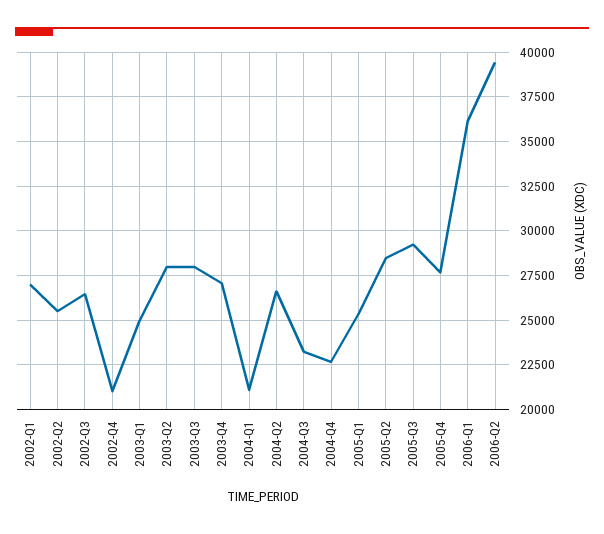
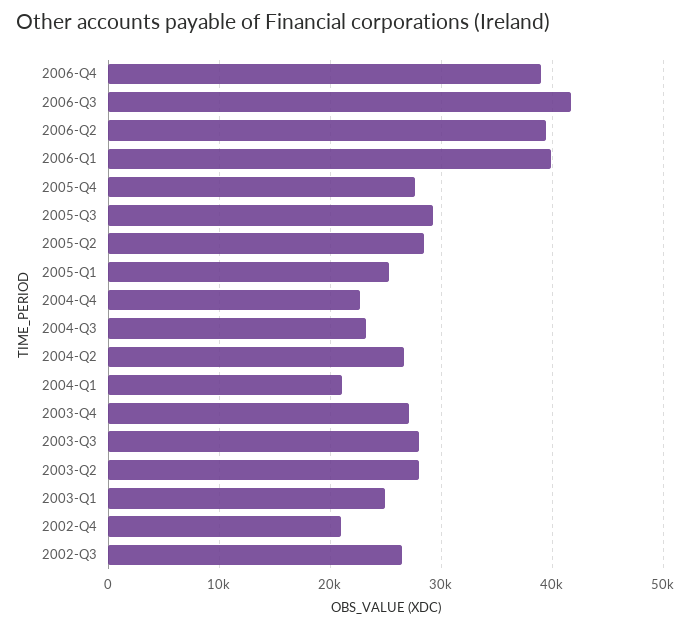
2002-Q1: 27000 -> none
2002-Q2: 25500 -> none
2006-Q1: 36000 -> 40000
2006-Q4: none -> 39000
2006-Q3: none -> 42000

